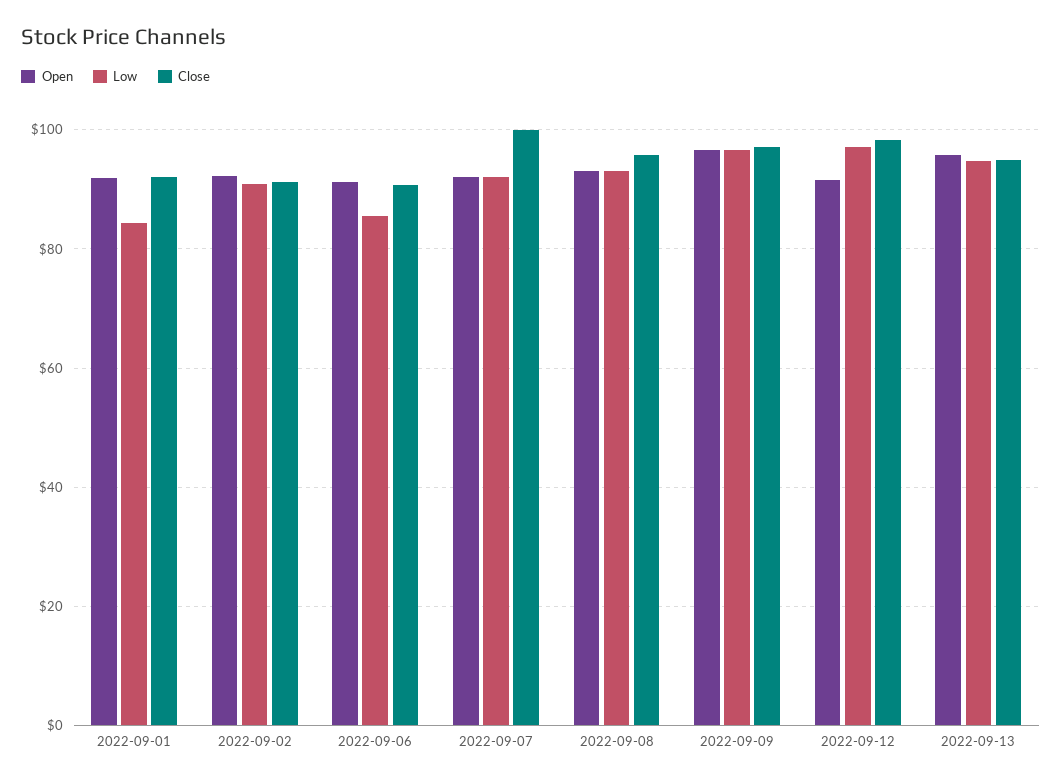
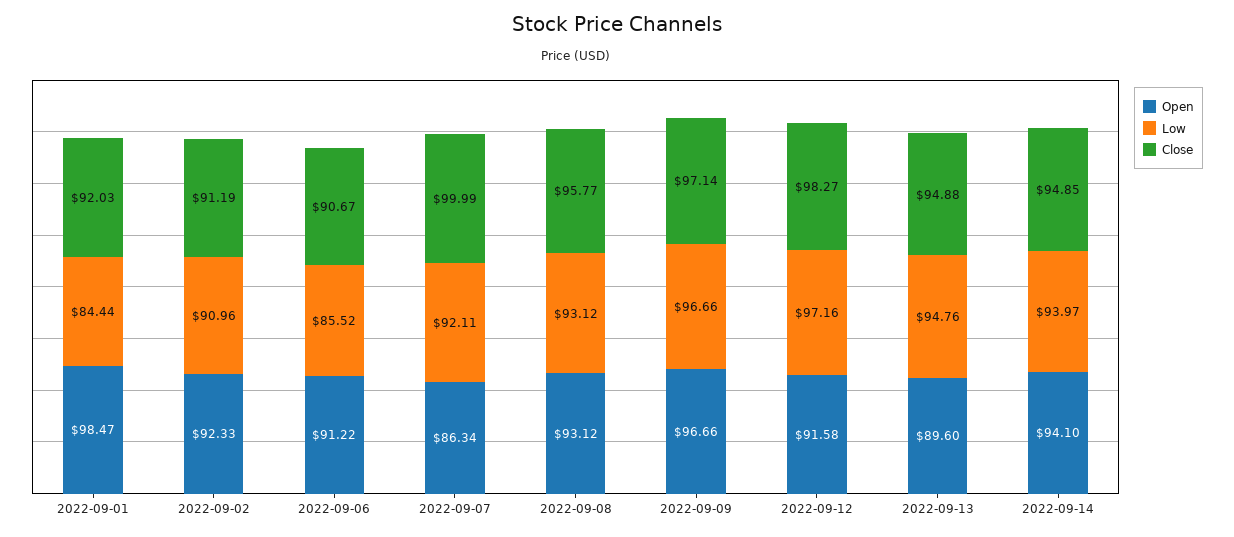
Open, 2022-09-01: 92 -> 98.47
Open, 2022-09-07: 92 -> 86.34
Open, 2022-09-13: 96 -> 89.6
Open, 2022-09-14: none -> 94.1
Low, 2022-09-14: none -> 93.97
Close, 2022-09-14: none -> 94.85

